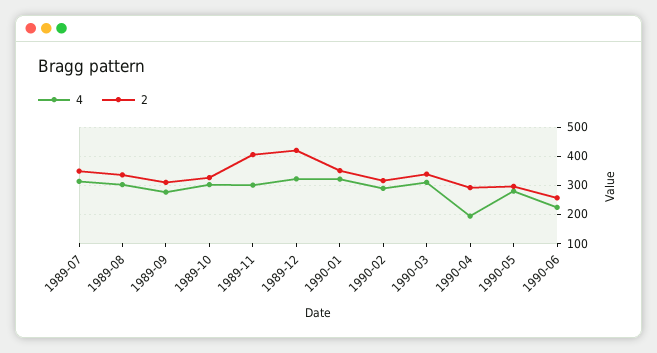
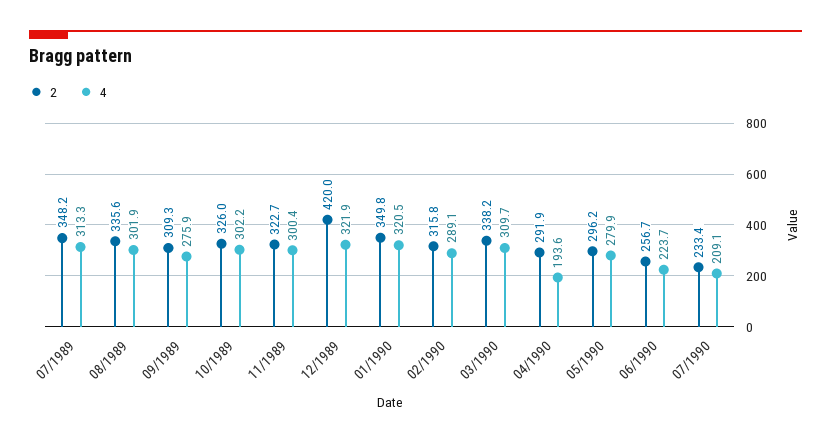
2, 1989-11: 400 -> 322.7
2, 07/1990: none -> 233.4
4, 07/1990: none -> 209.1

